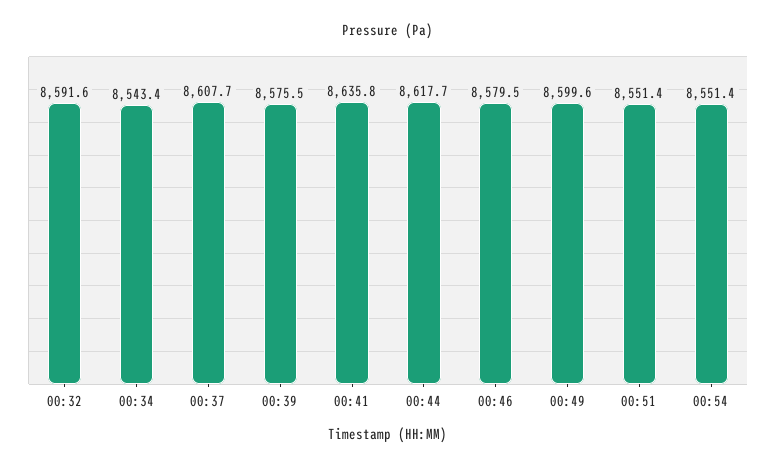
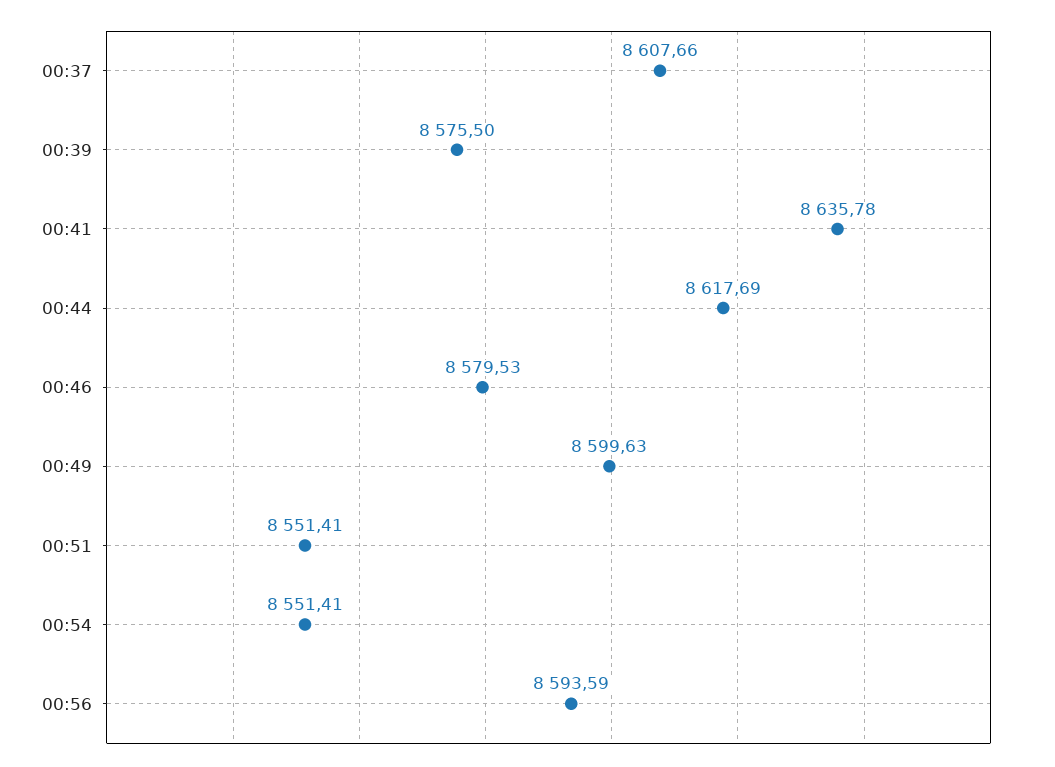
00:32: 8591.6 -> none
00:34: 8543.4 -> none
00:56: none -> 8593.59

